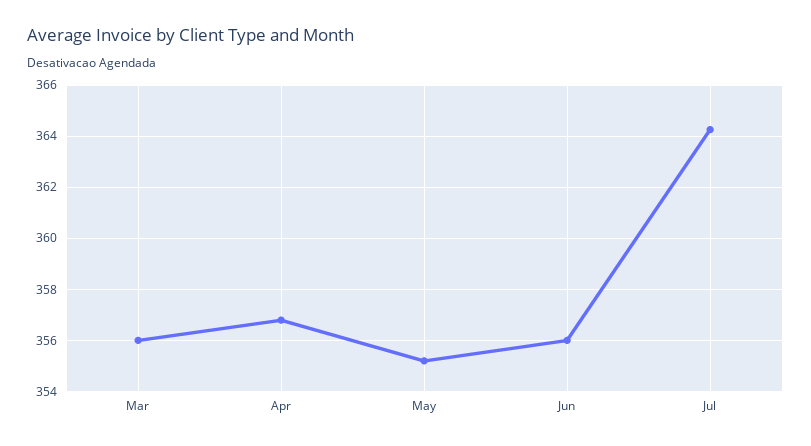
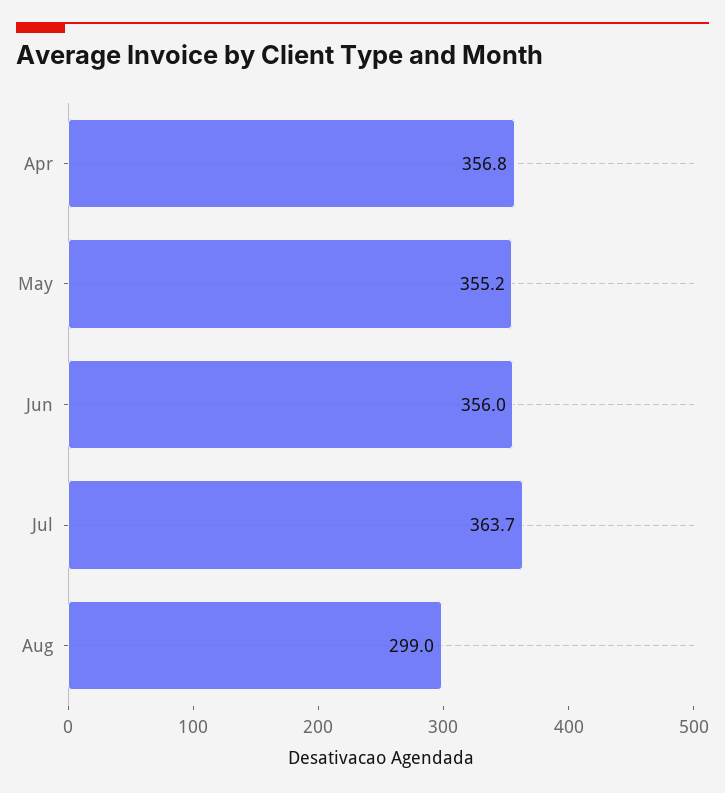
Mar: 356 -> none
Jul: 364.25 -> 363.7
Aug: none -> 299

